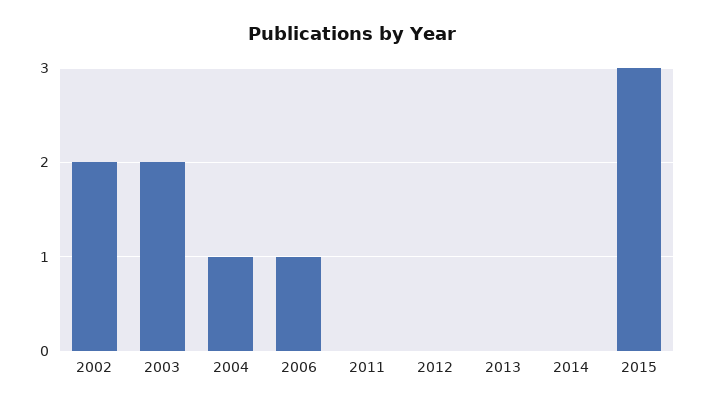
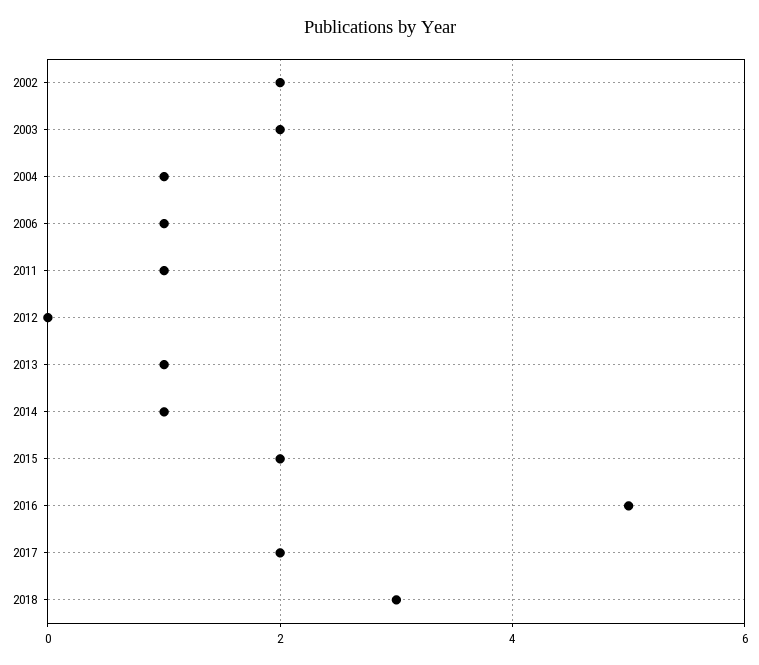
2011: 0 -> 1
2013: 0 -> 1
2014: 0 -> 1
2015: 3 -> 2
2016: none -> 5
2017: none -> 2
2018: none -> 3

